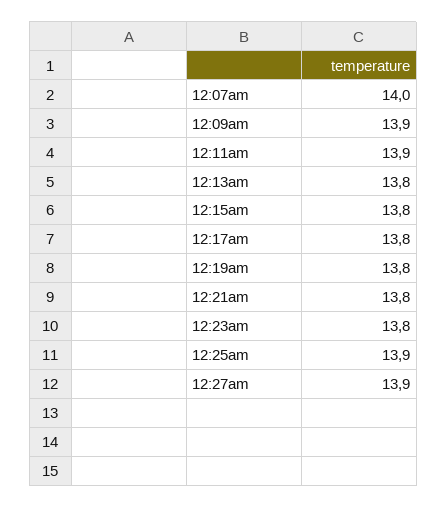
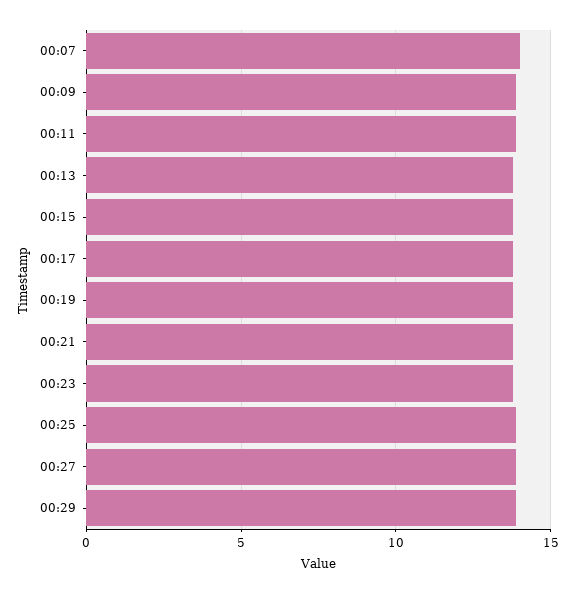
00:29: none -> 14

